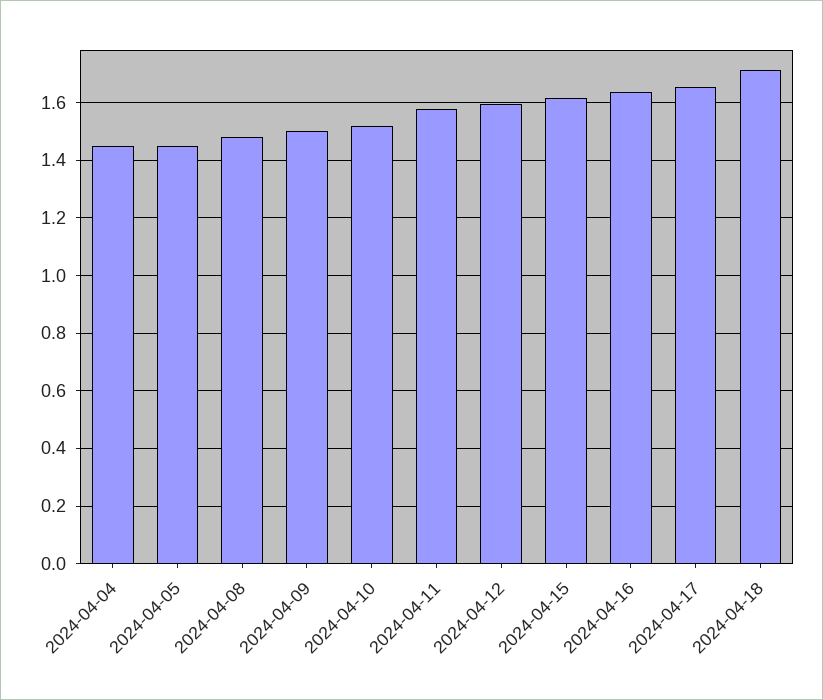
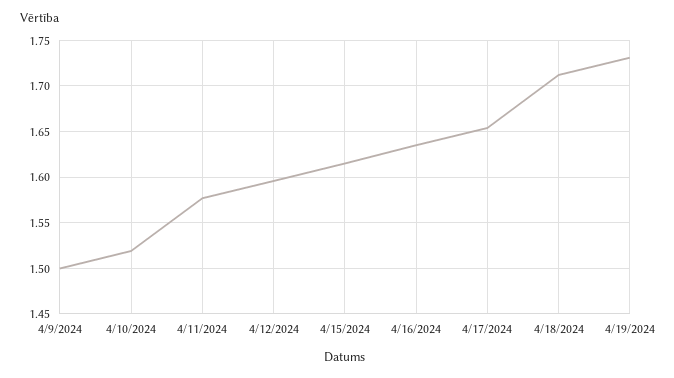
2024-04-04: 1.45 -> none
2024-04-05: 1.45 -> none
2024-04-08: 1.475 -> none
4/19/2024: none -> 1.73

